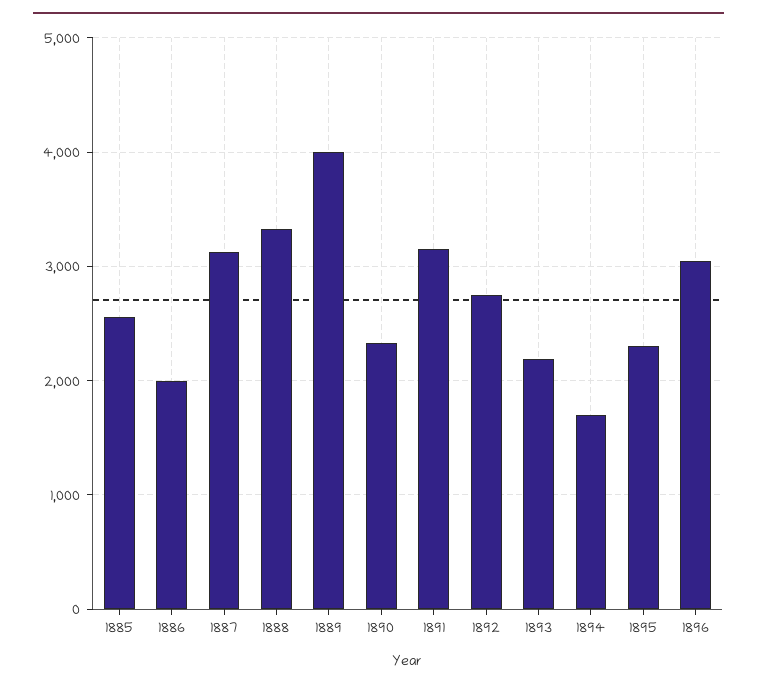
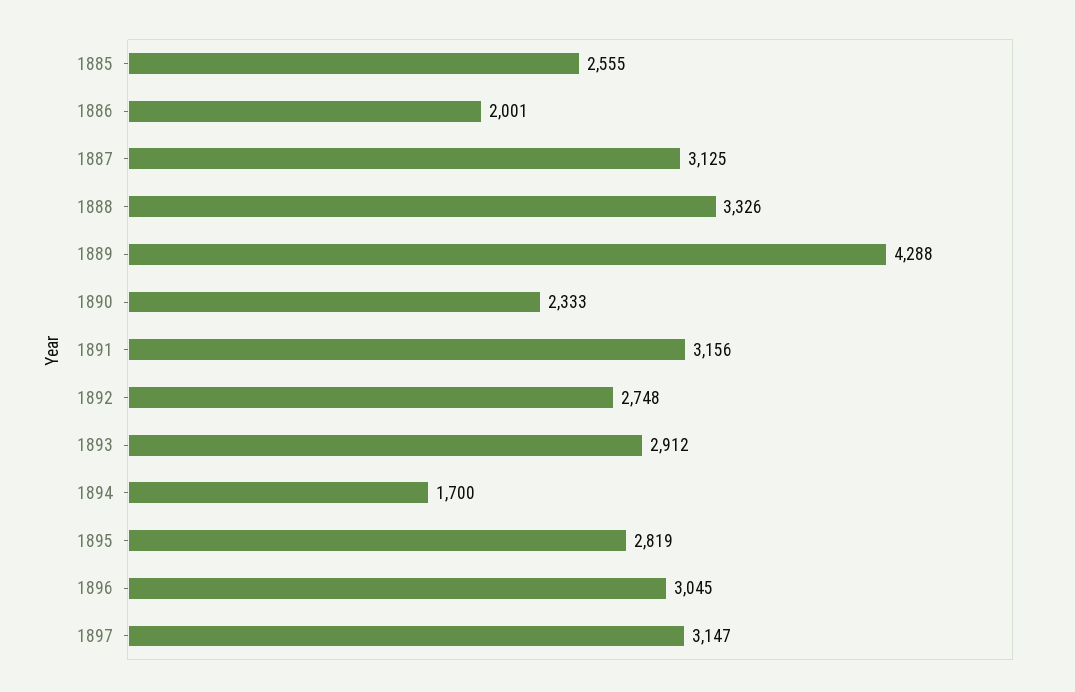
1889: 4000 -> 4288
1893: 2200 -> 2912
1895: 2300 -> 2819
1897: none -> 3147

